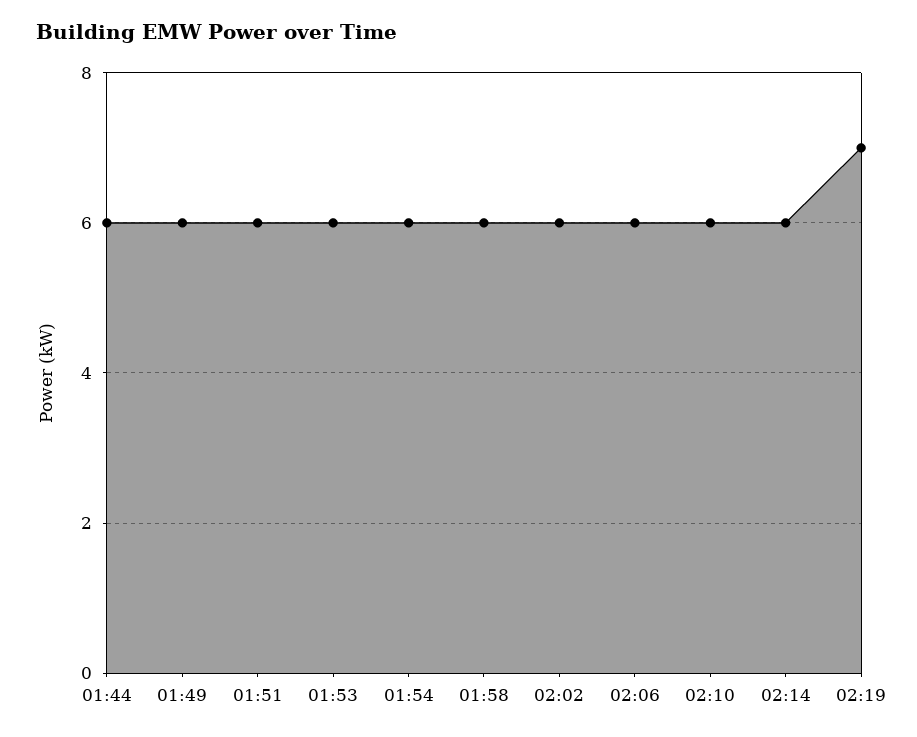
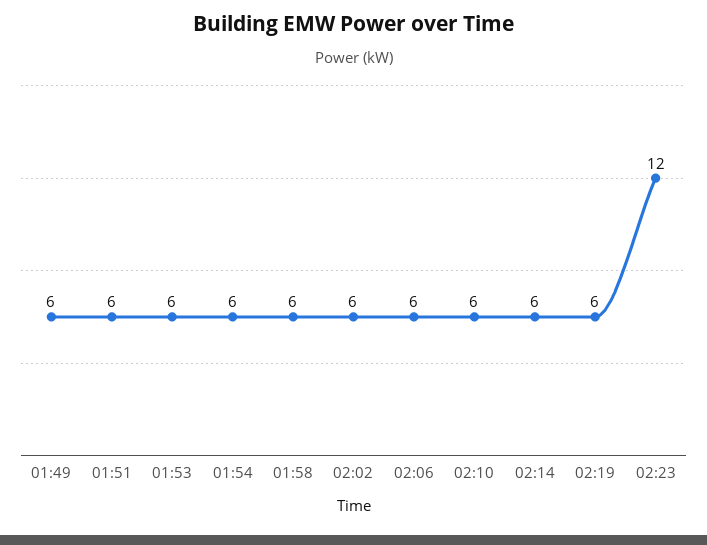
01:44: 6 -> none
02:19: 7 -> 6
02:23: none -> 12

